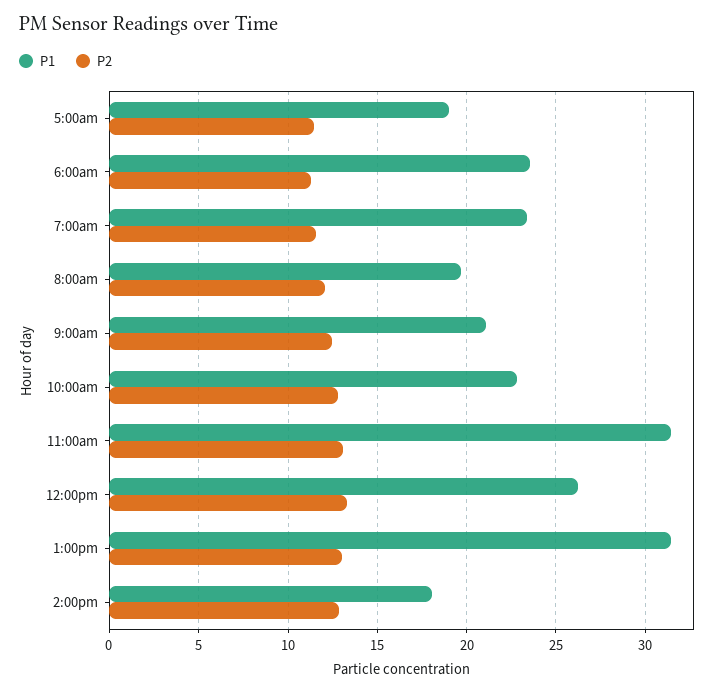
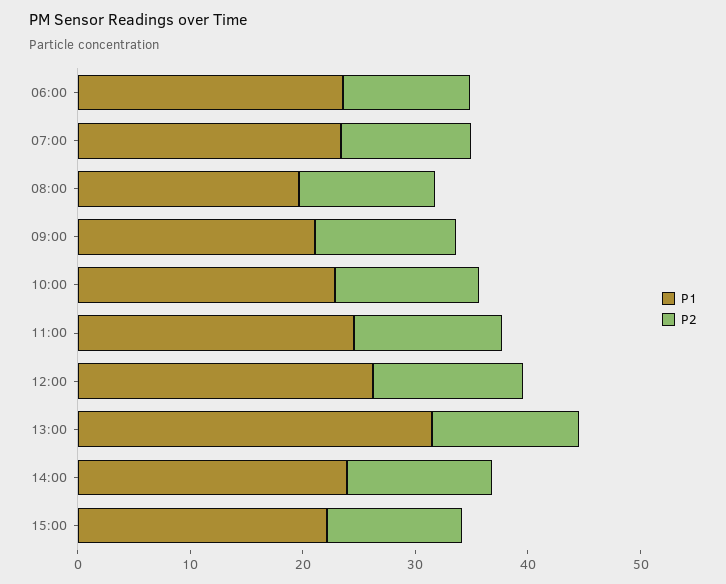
P1, 5:00am: 19 -> none
P2, 5:00am: 11.5 -> none
P1, 11:00am: 31.5 -> 24
P1, 2:00pm: 18 -> 24
P1, 15:00: none -> 22
P2, 15:00: none -> 12

